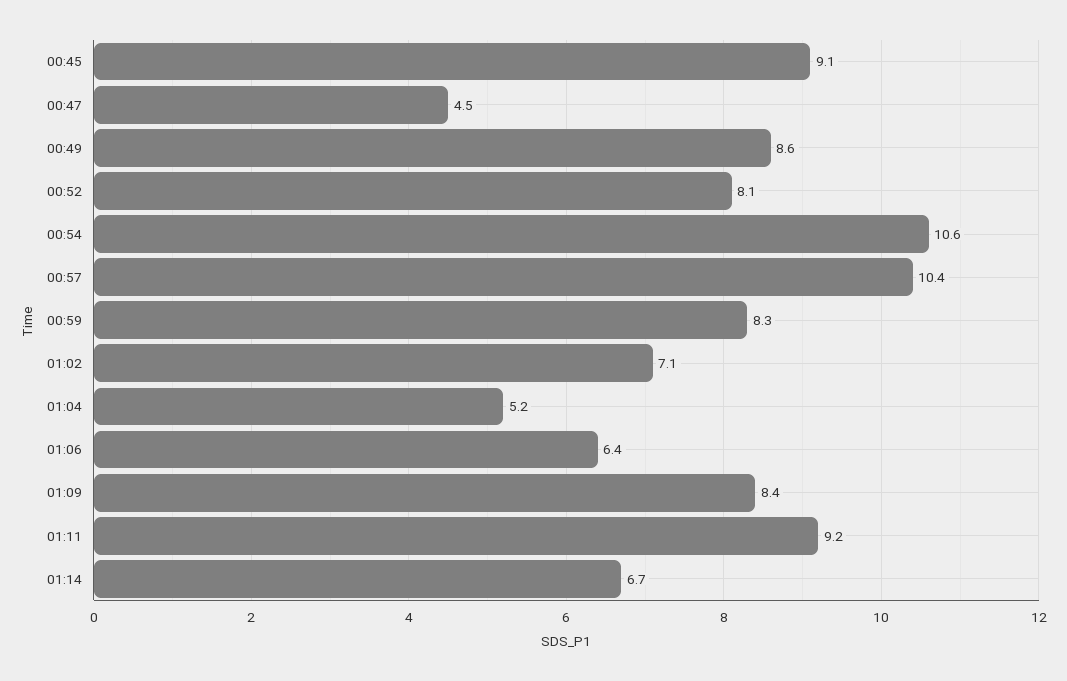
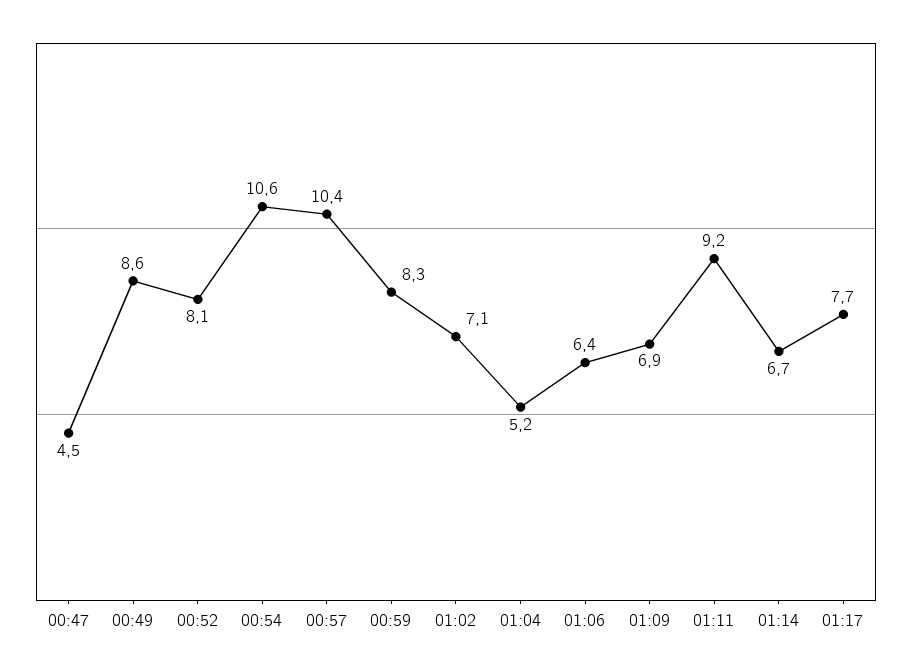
00:45: 9.1 -> none
01:09: 8.4 -> 6.9
01:17: none -> 7.7

